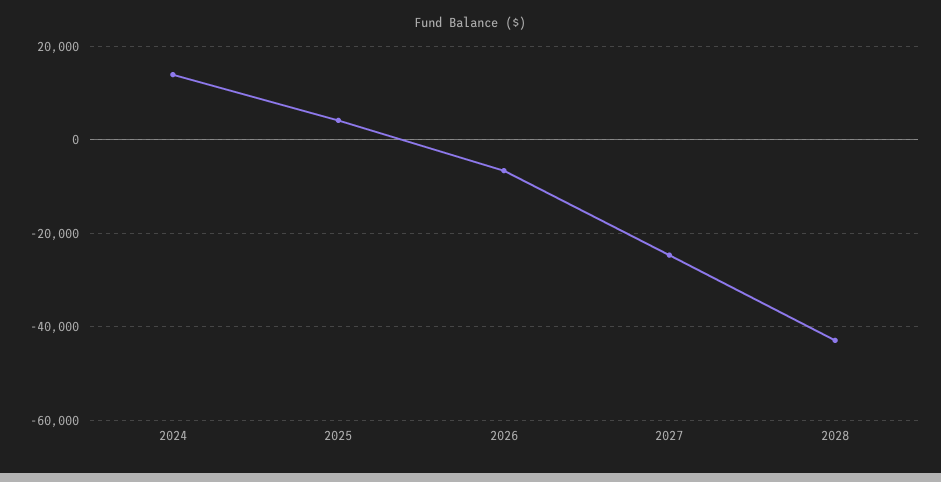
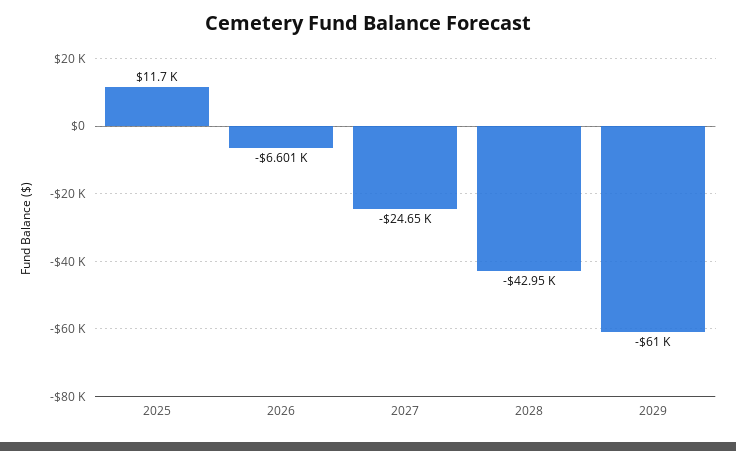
2024: 14000 -> none
2025: 4000 -> 11700
2029: none -> -61000

